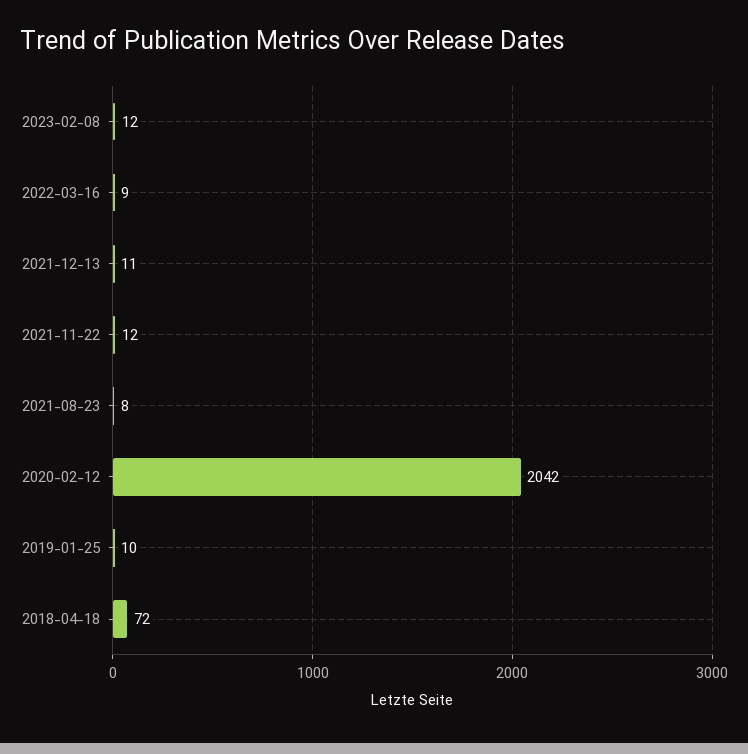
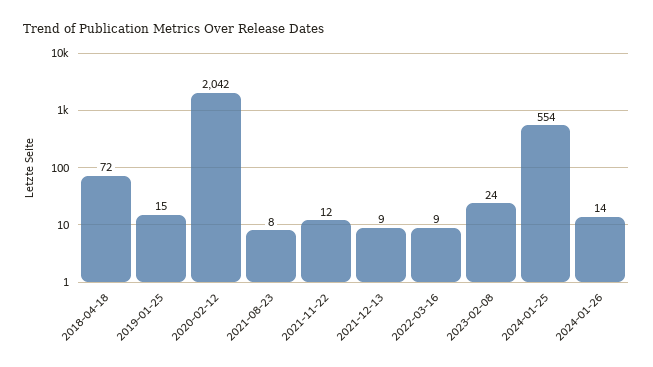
2023-02-08: 12 -> 24
2021-12-13: 11 -> 9
2019-01-25: 10 -> 15
2024-01-25: none -> 554
2024-01-26: none -> 14

